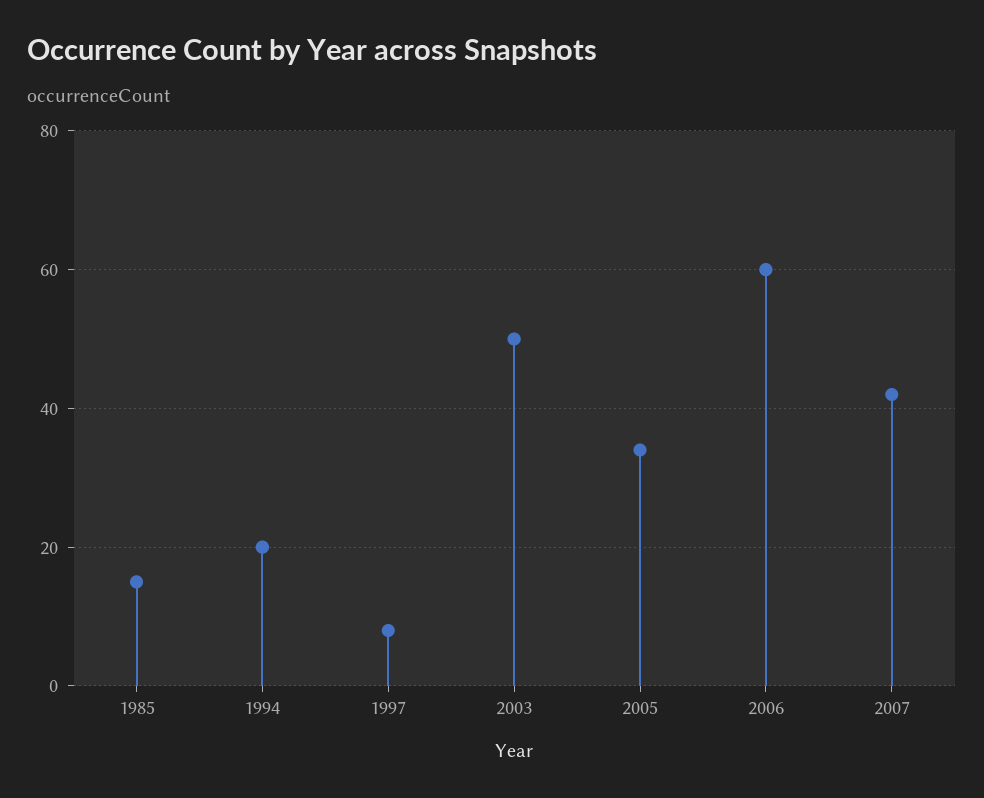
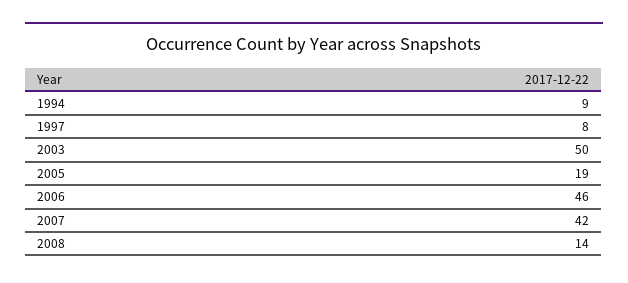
1985: 15 -> none
1994: 20 -> 9
2005: 35 -> 19
2006: 60 -> 46
2008: none -> 14

